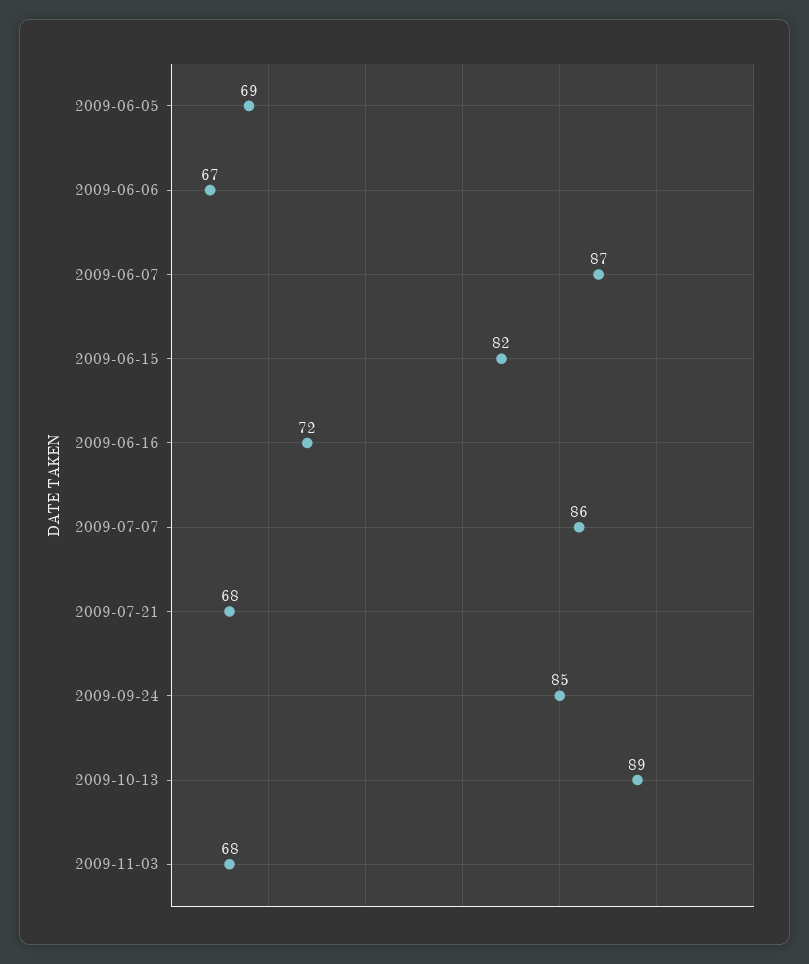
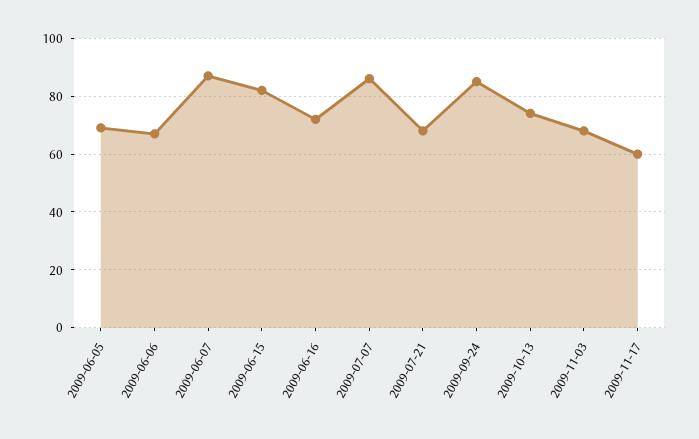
2009-10-13: 89 -> 75
2009-11-17: none -> 60

